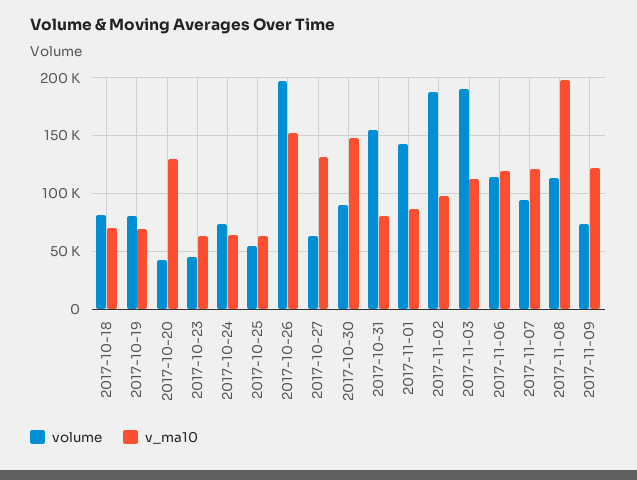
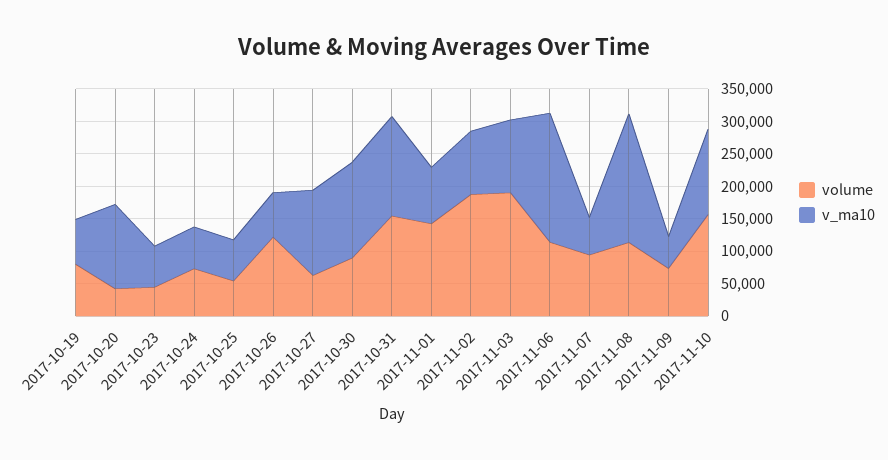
volume, 2017-10-18: 80000 -> none
v_ma10, 2017-10-18: 70000 -> none
volume, 2017-10-26: 200000 -> 125000
v_ma10, 2017-10-26: 150000 -> 75000
v_ma10, 2017-10-31: 80000 -> 150000
v_ma10, 2017-11-06: 120000 -> 200000
v_ma10, 2017-11-07: 120000 -> 50000
v_ma10, 2017-11-09: 120000 -> 50000
volume, 2017-11-10: none -> 150000
v_ma10, 2017-11-10: none -> 125000

